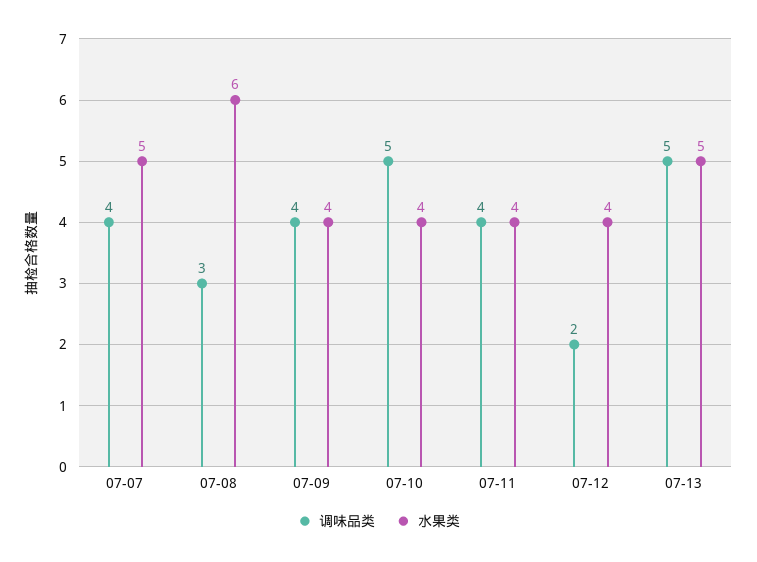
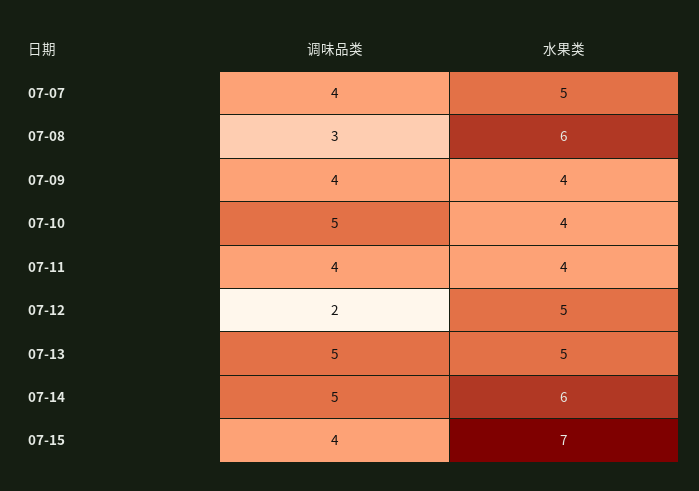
水果类, 07-12: 4 -> 5
调味品类, 07-14: none -> 5
水果类, 07-14: none -> 6
调味品类, 07-15: none -> 4
水果类, 07-15: none -> 7

